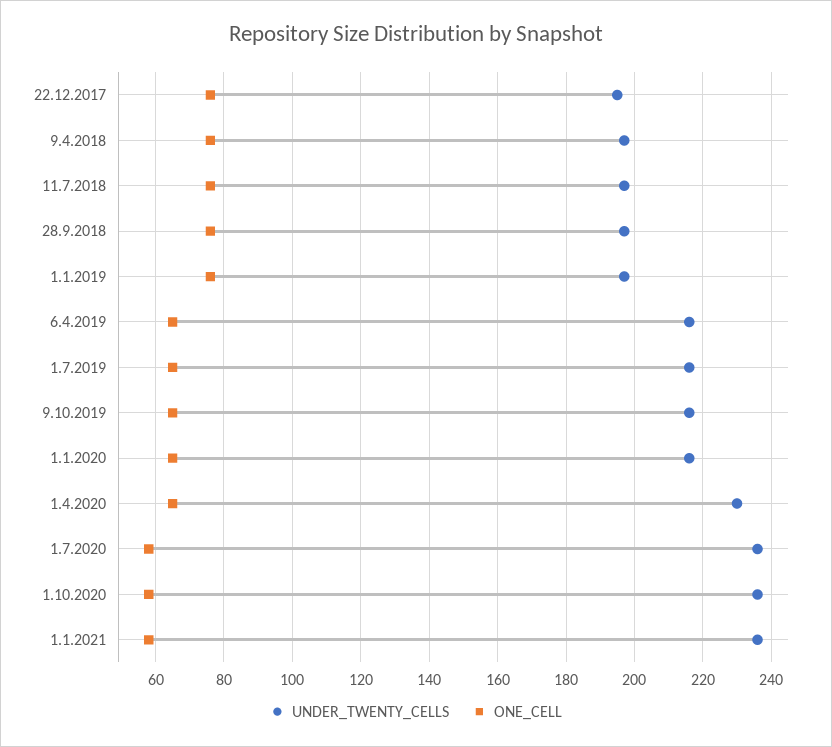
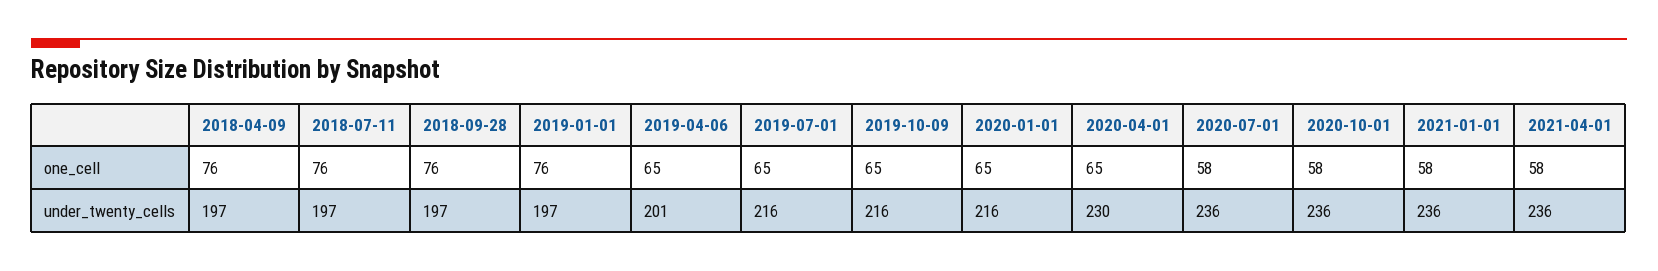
UNDER_TWENTY_CELLS, 22.12.2017: 195 -> none
ONE_CELL, 22.12.2017: 75 -> none
UNDER_TWENTY_CELLS, 6.4.2019: 215 -> 201
ONE_CELL, 2021-04-01: none -> 58
UNDER_TWENTY_CELLS, 2021-04-01: none -> 236

